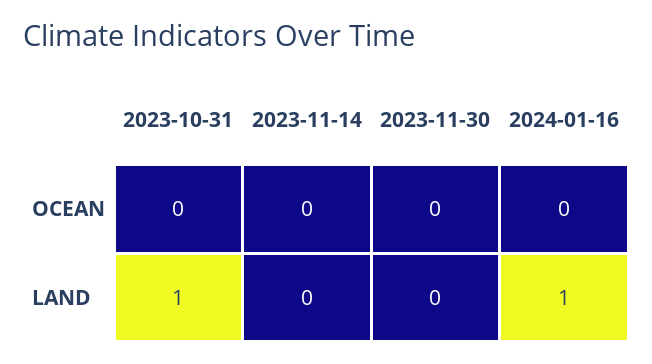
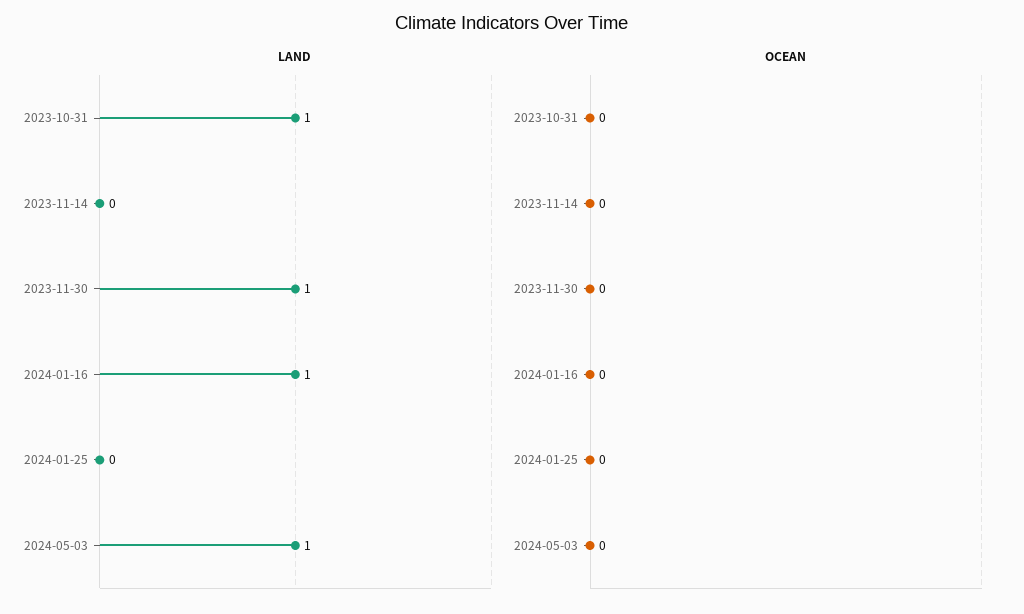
LAND, 2023-11-30: 0 -> 1
LAND, 2024-01-25: none -> 0
LAND, 2024-05-03: none -> 1
OCEAN, 2024-01-25: none -> 0
OCEAN, 2024-05-03: none -> 0

